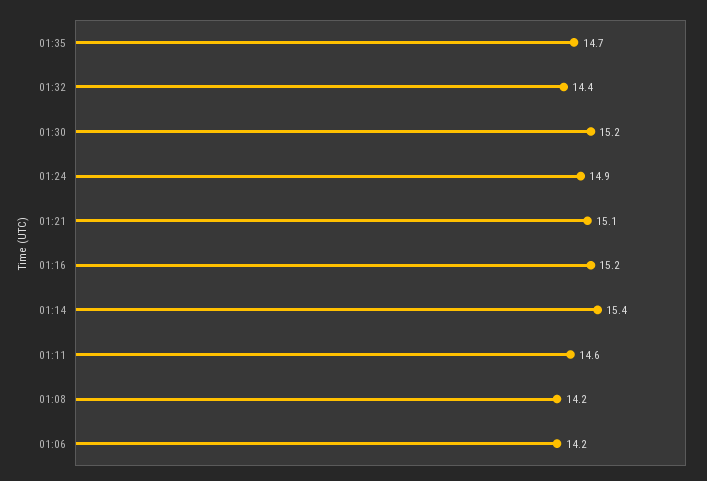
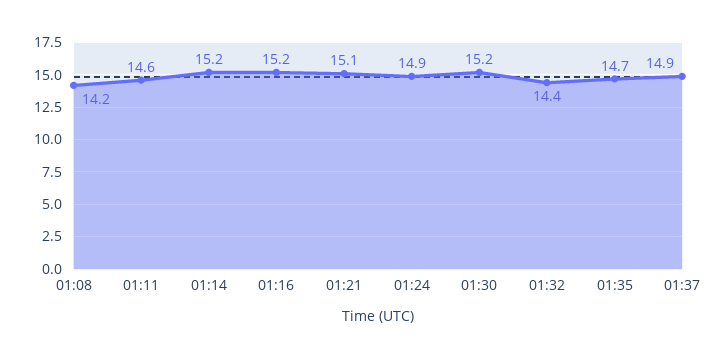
01:14: 15.4 -> 15.2
01:06: 14.2 -> none
01:37: none -> 14.9

